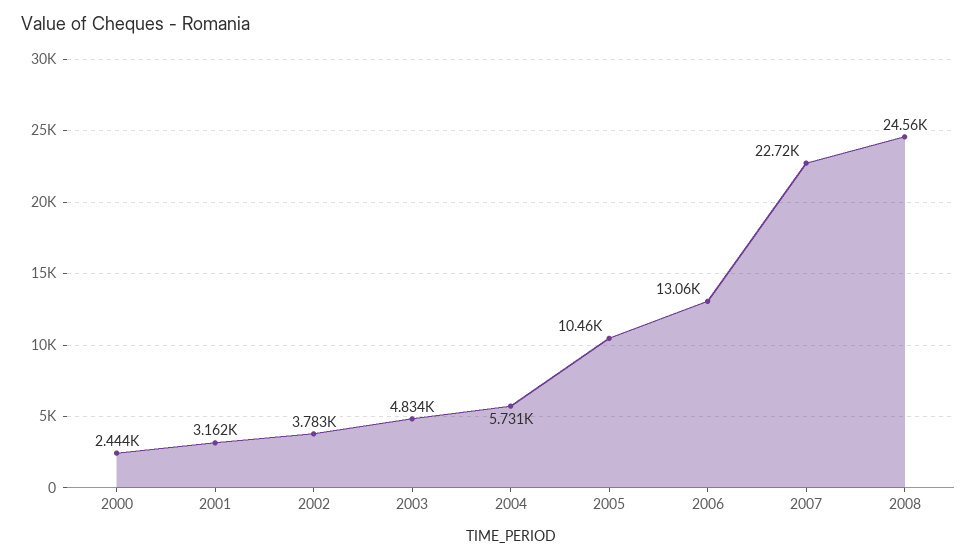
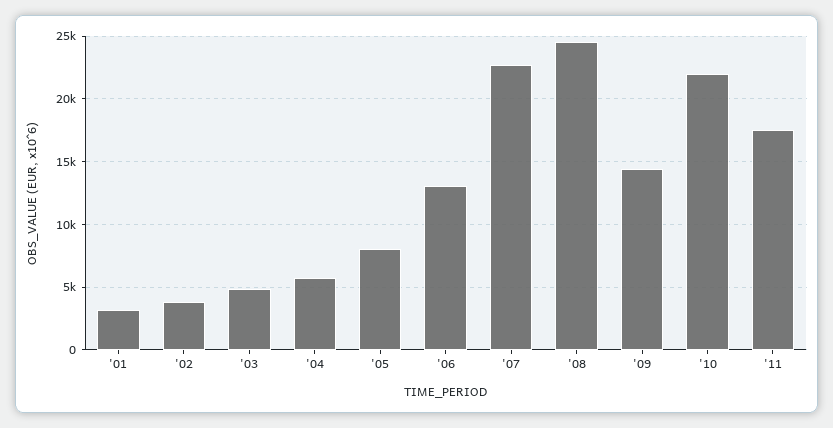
2000: 2444 -> none
2005: 10460 -> 8000
'09: none -> 14500
'10: none -> 22000
'11: none -> 17500

